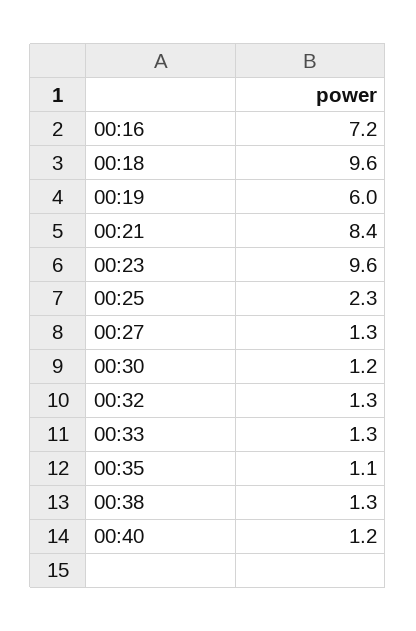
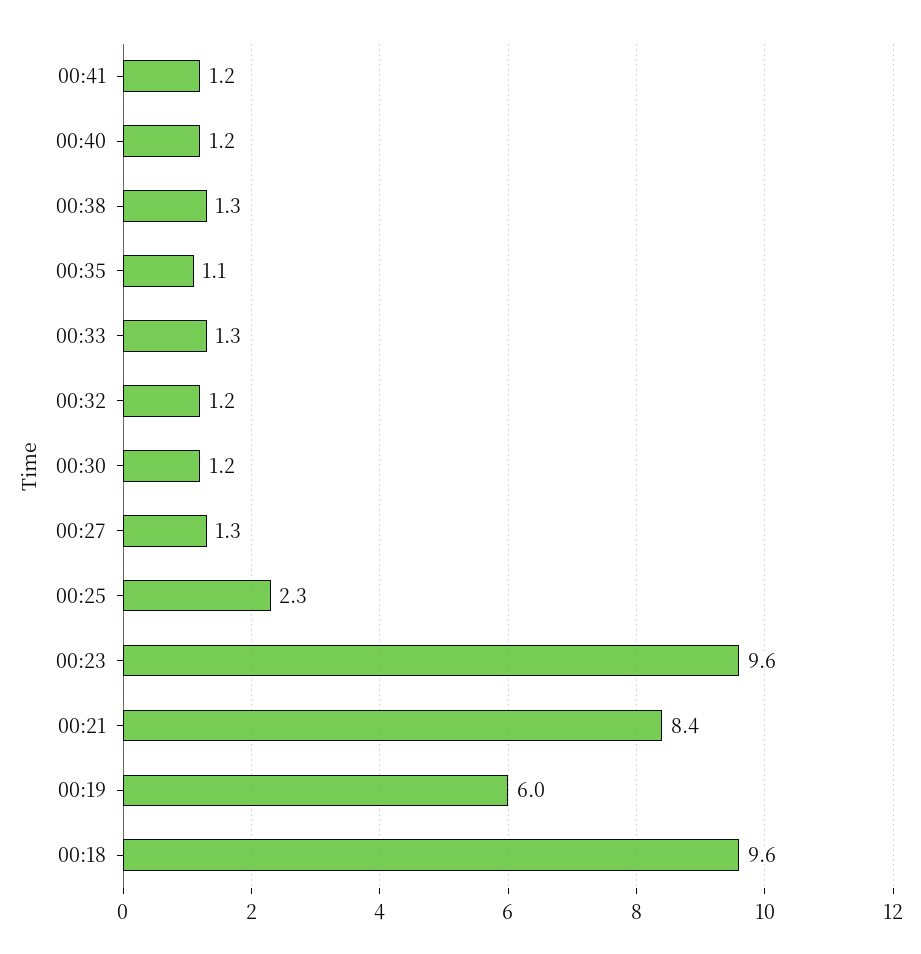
00:16: 7.2 -> none
00:32: 1.3 -> 1.2
00:41: none -> 1.2

